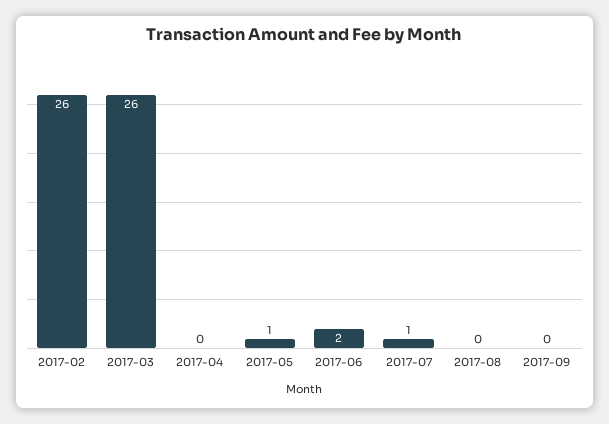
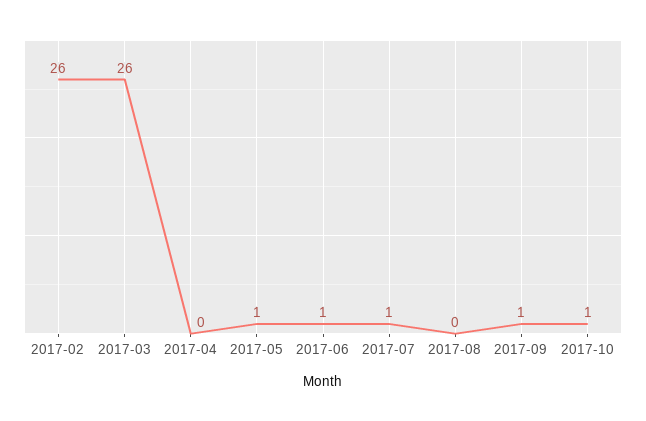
2017-06: 2 -> 1
2017-09: 0 -> 1
2017-10: none -> 1

